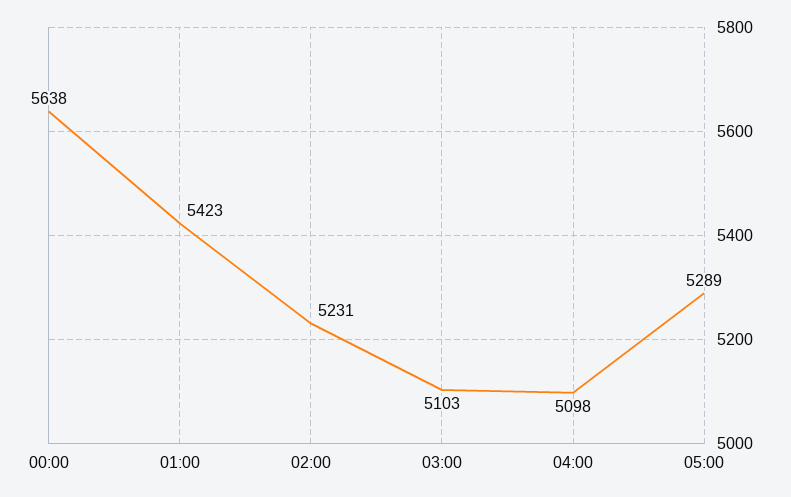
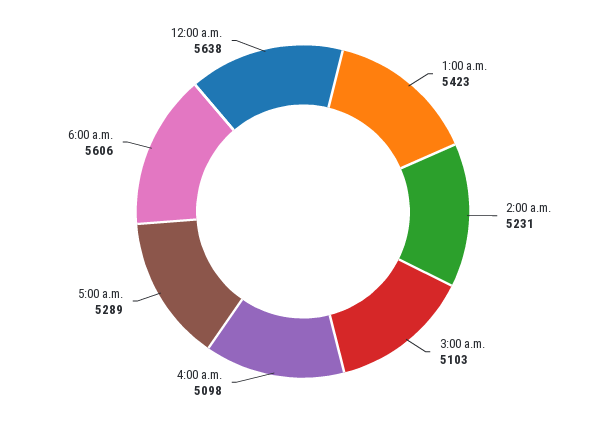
6:00 a.m.: none -> 5606

